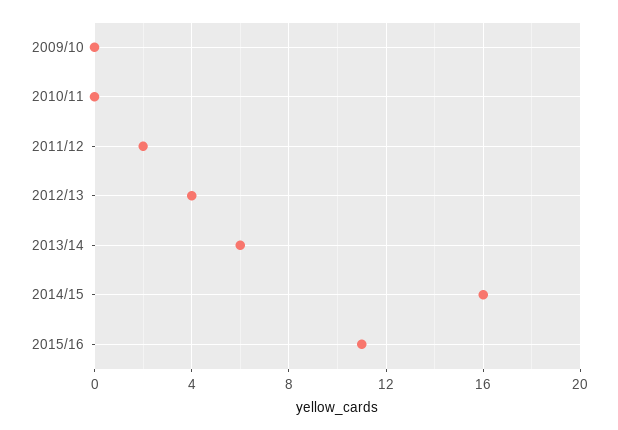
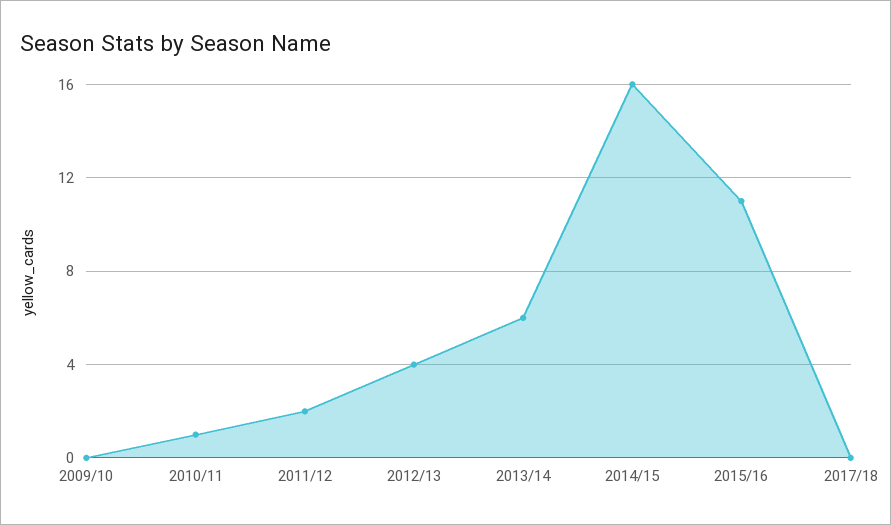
2010/11: 0 -> 1
2017/18: none -> 0

